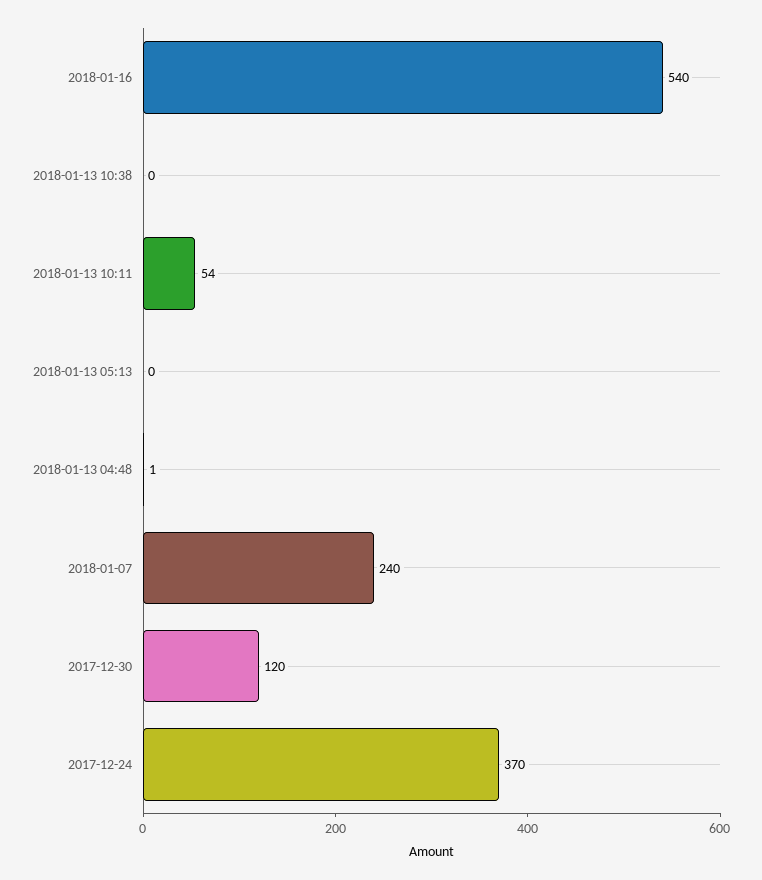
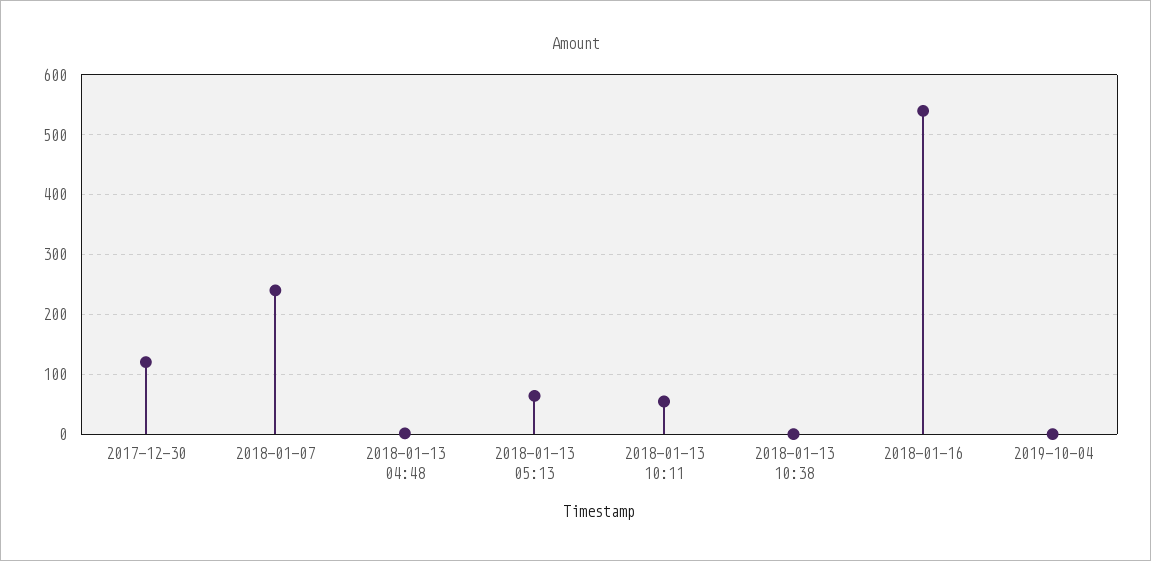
2018-01-13 05:13: 0 -> 60
2017-12-24: 370 -> none
2019-10-04: none -> 0

